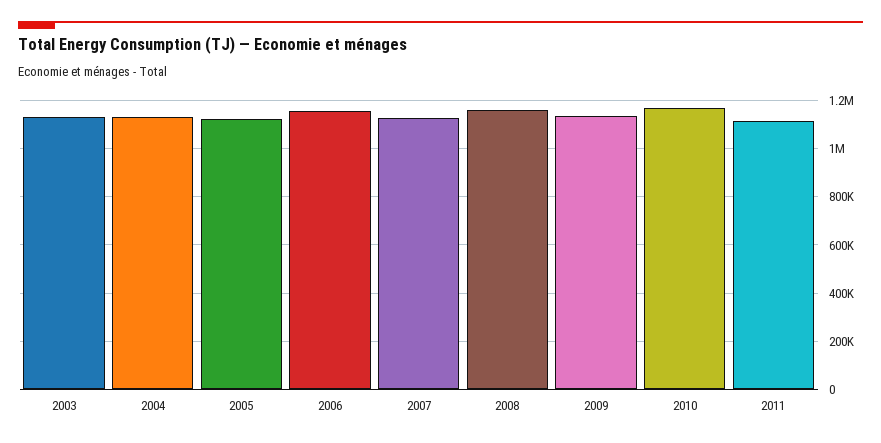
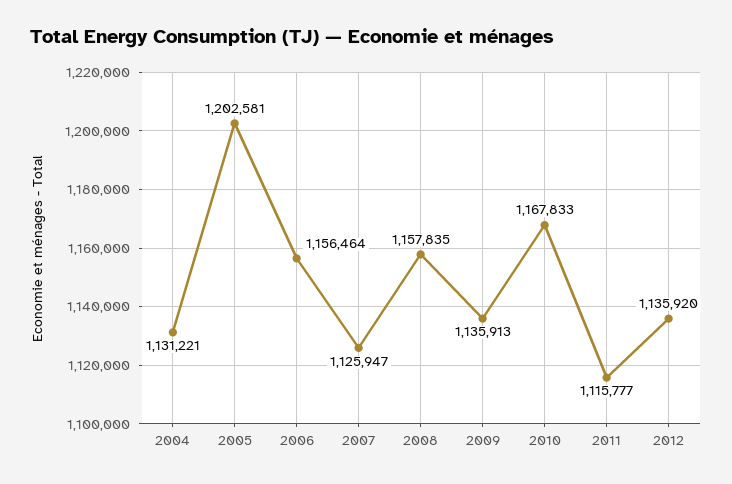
2003: 1125000 -> none
2005: 1125000 -> 1202581
2012: none -> 1135920

